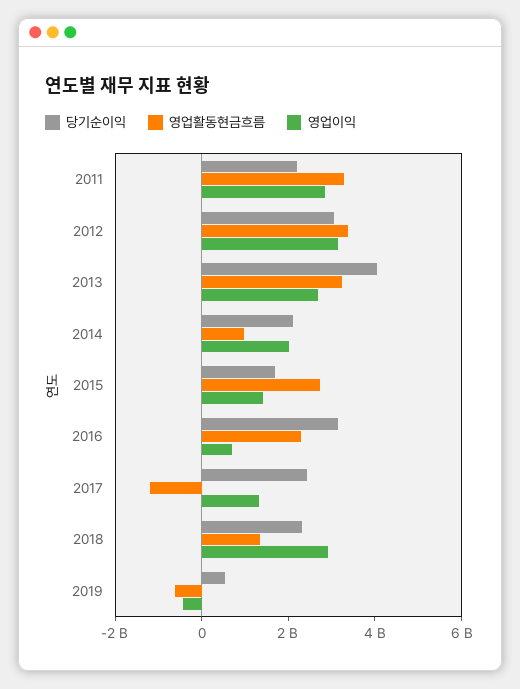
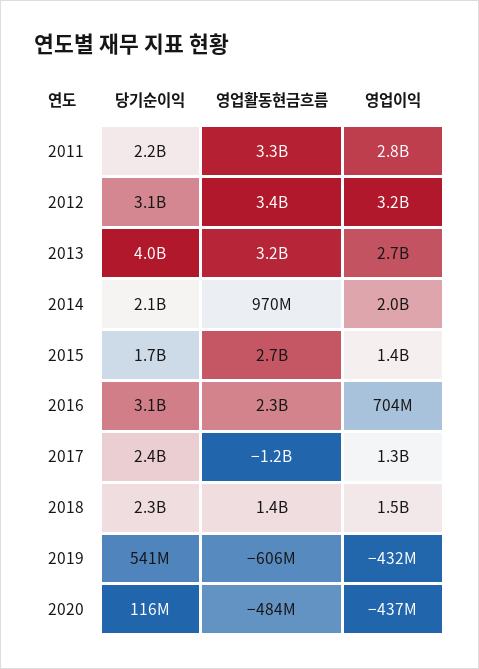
영업이익, 2018: 3000000000 -> 1500000000
당기순이익, 2020: none -> 116000000
영업활동현금흐름, 2020: none -> -484000000
영업이익, 2020: none -> -437000000

